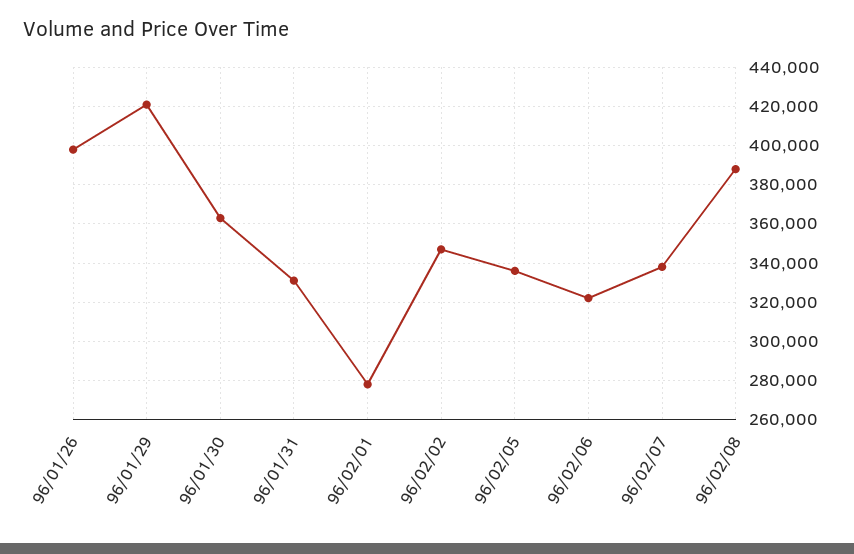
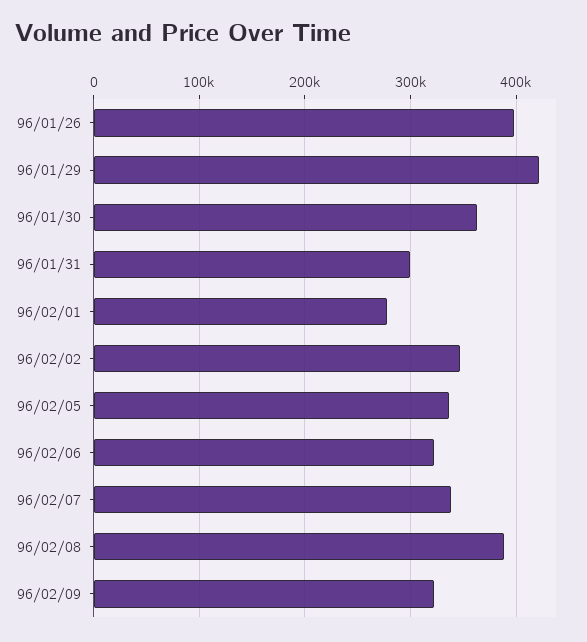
96/01/31: 330000 -> 300000
96/02/09: none -> 320000

